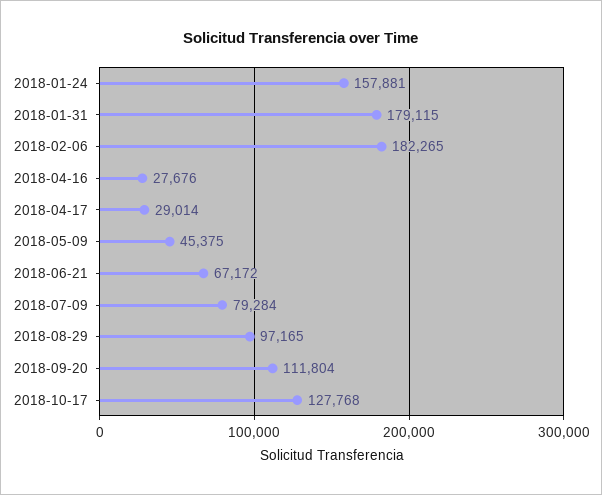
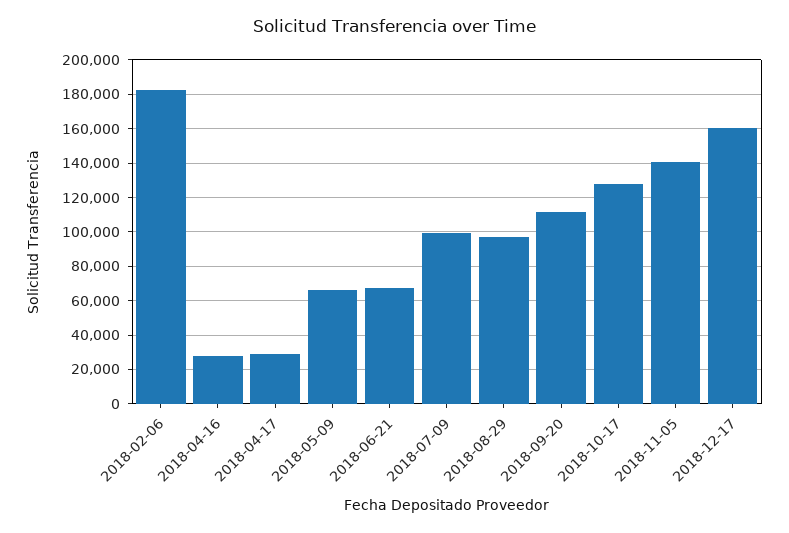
2018-01-24: 157881 -> none
2018-01-31: 179115 -> none
2018-05-09: 45375 -> 65000
2018-07-09: 79284 -> 100000
2018-11-05: none -> 140000
2018-12-17: none -> 160000

